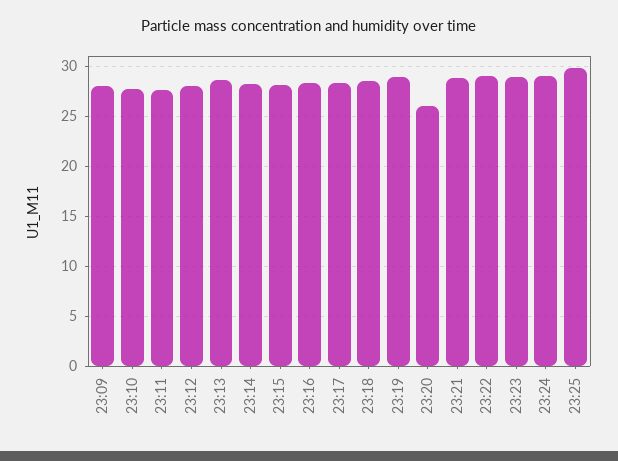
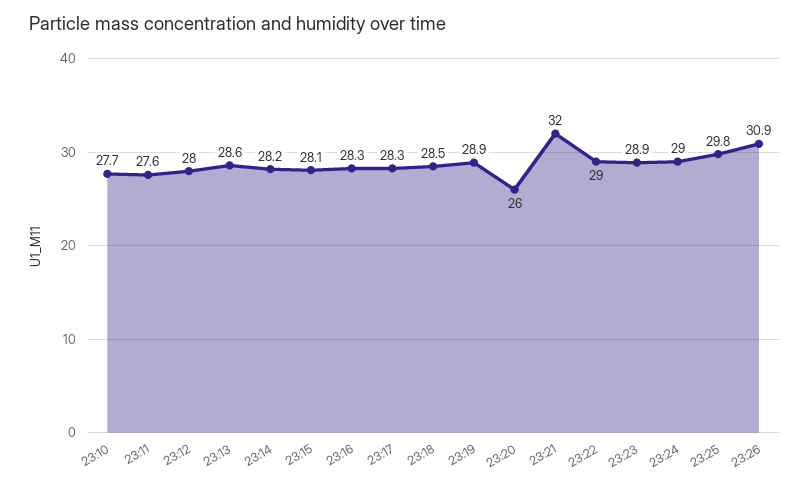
23:09: 28 -> none
23:21: 29 -> 32
23:26: none -> 30.9

